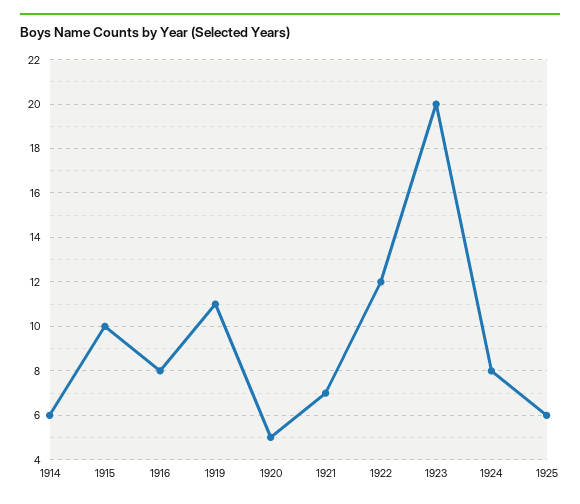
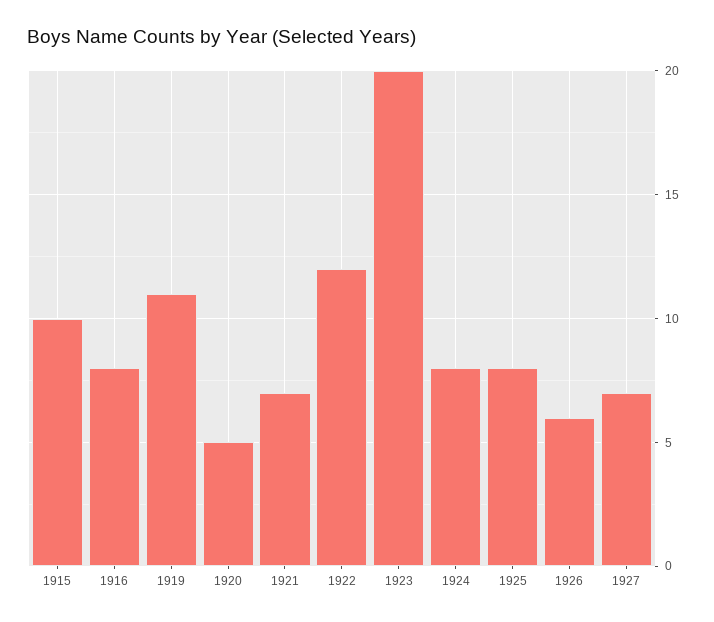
1914: 6 -> none
1925: 6 -> 8
1926: none -> 6
1927: none -> 7

